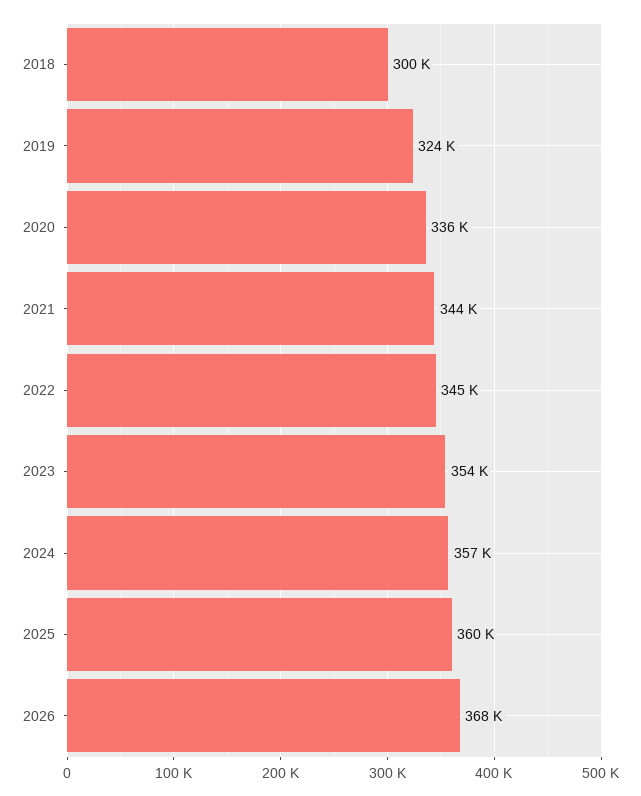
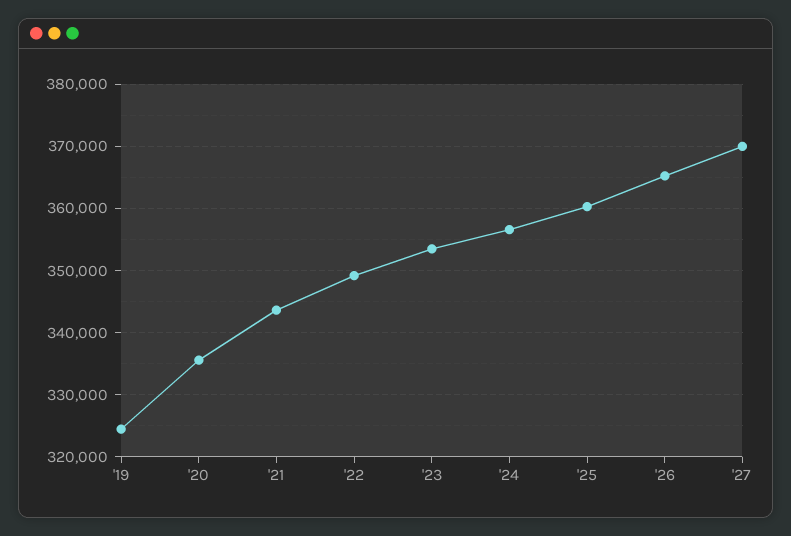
2018: 300000 -> none
2022: 345000 -> 349000
2026: 368000 -> 365000
'27: none -> 370000

